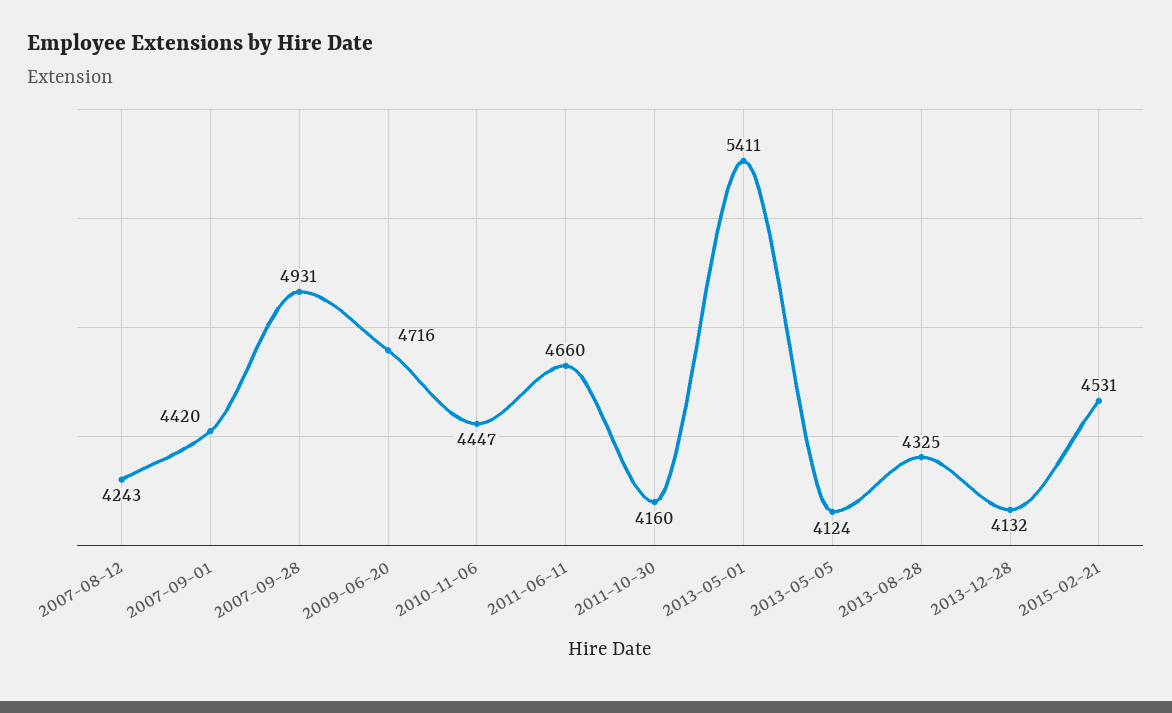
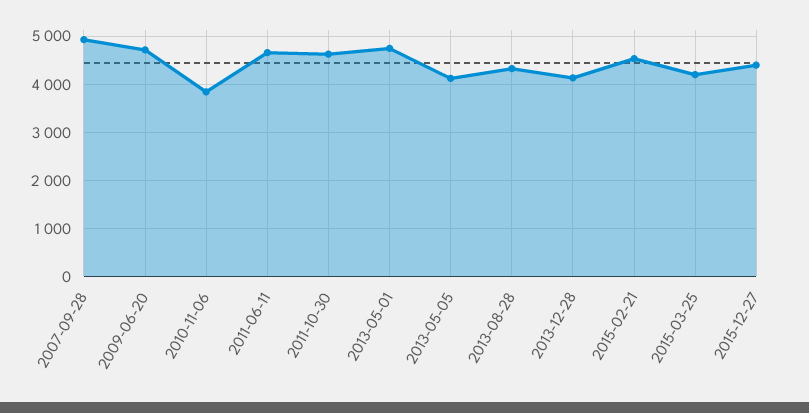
2007-08-12: 4243 -> none
2007-09-01: 4420 -> none
2010-11-06: 4447 -> 3800
2011-10-30: 4160 -> 4600
2013-05-01: 5411 -> 4800
2015-03-25: none -> 4200
2015-12-27: none -> 4400

